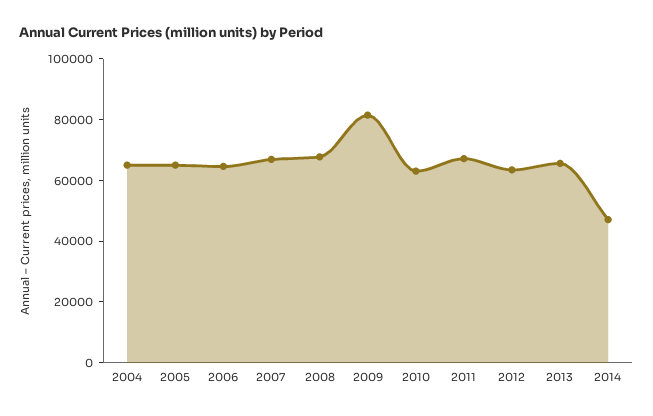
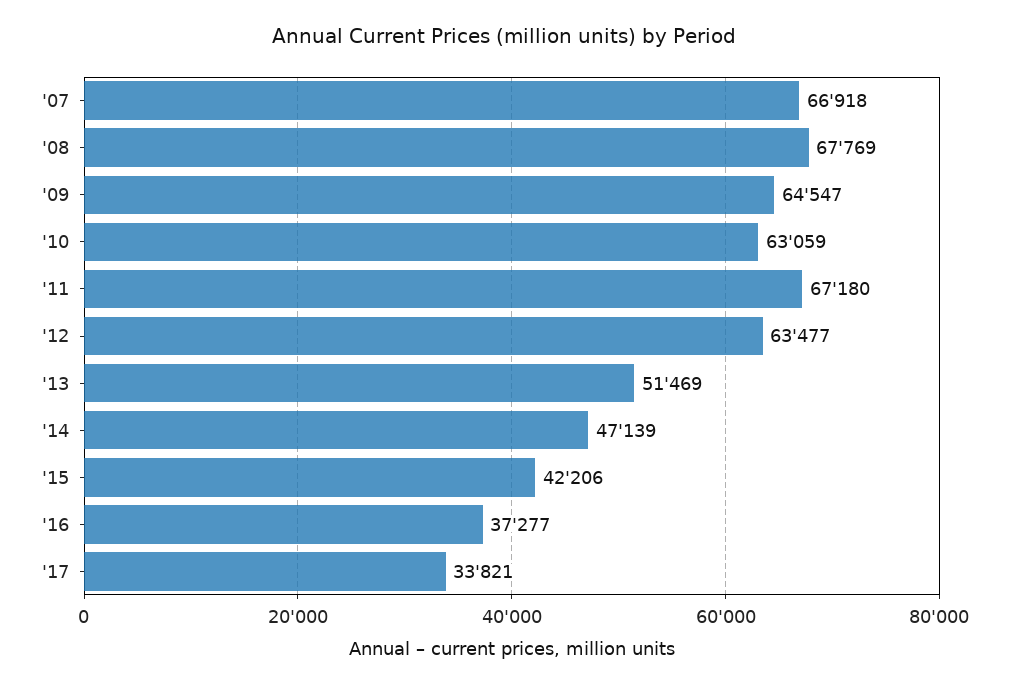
2004: 65000 -> none
2005: 65000 -> none
2006: 65000 -> none
2009: 80000 -> 64547
2013: 65000 -> 51469
'15: none -> 42206
'16: none -> 37277
'17: none -> 33821

